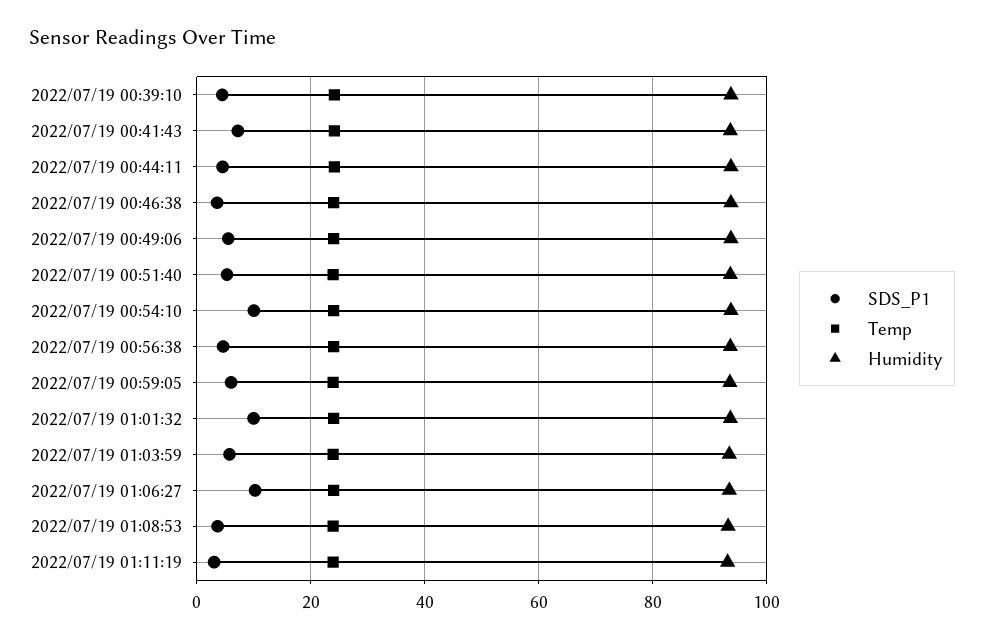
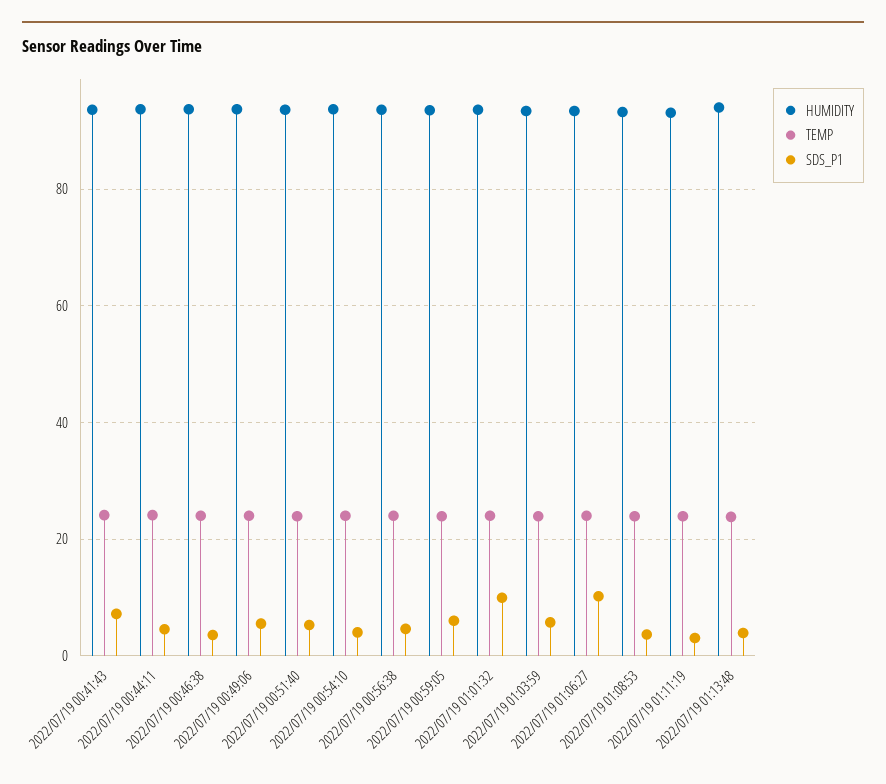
SDS_P1, 2022/07/19 00:39:10: 4 -> none
Temp, 2022/07/19 00:39:10: 24 -> none
Humidity, 2022/07/19 00:39:10: 94 -> none
SDS_P1, 2022/07/19 00:54:10: 10 -> 4
Humidity, 2022/07/19 01:13:48: none -> 94
Temp, 2022/07/19 01:13:48: none -> 24
SDS_P1, 2022/07/19 01:13:48: none -> 4

